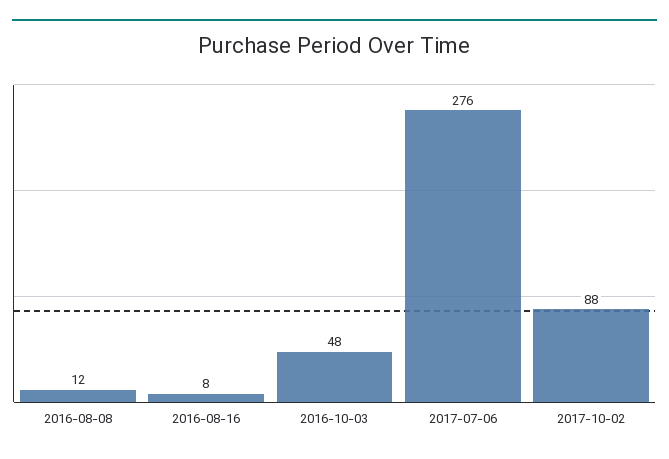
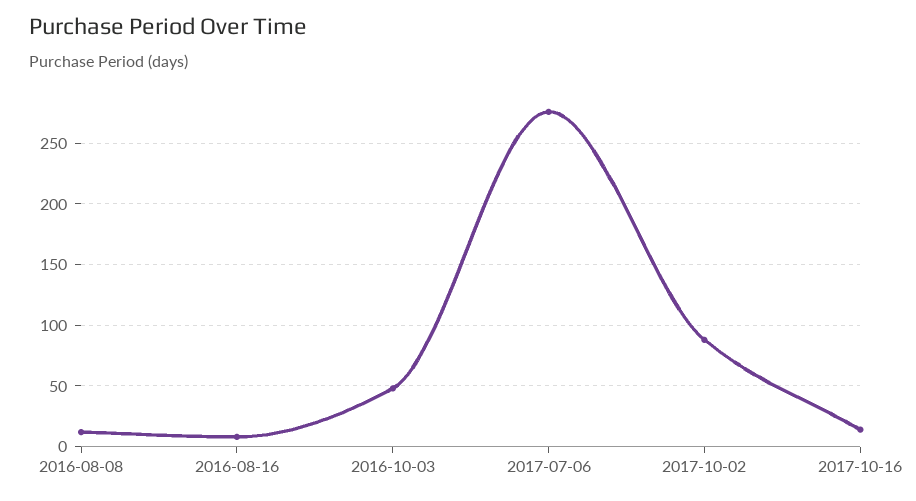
2017-10-16: none -> 15

